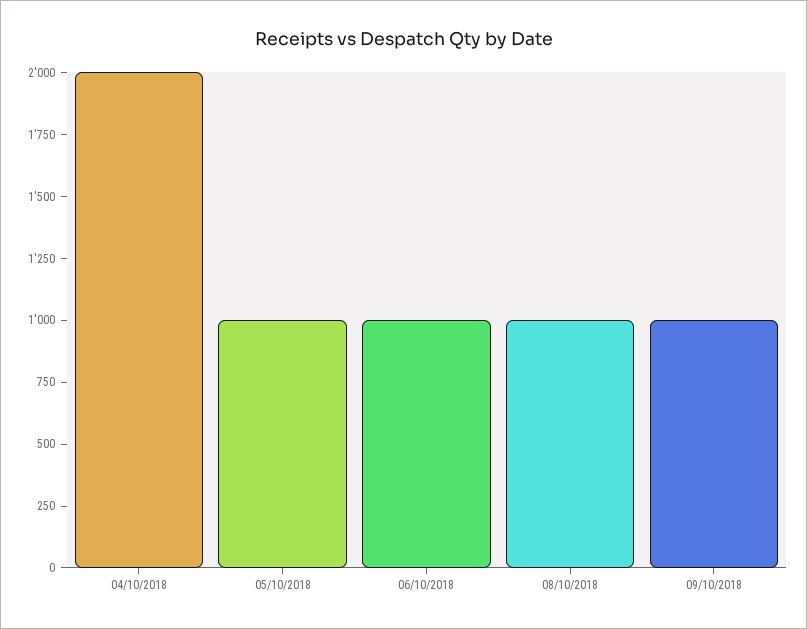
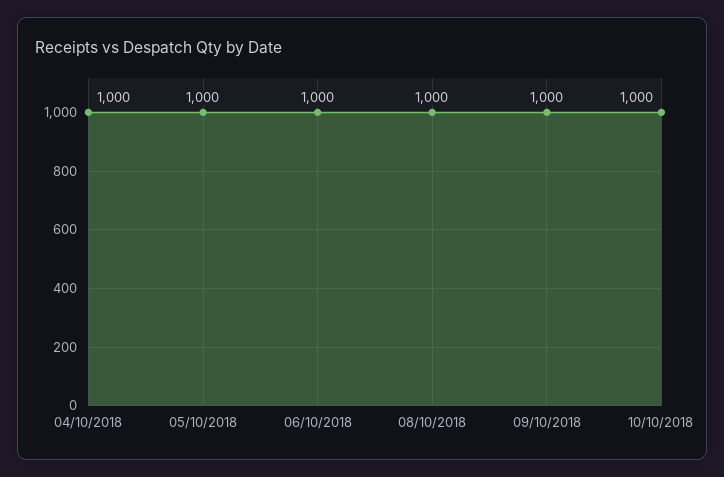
04/10/2018: 2000 -> 1000
10/10/2018: none -> 1000

